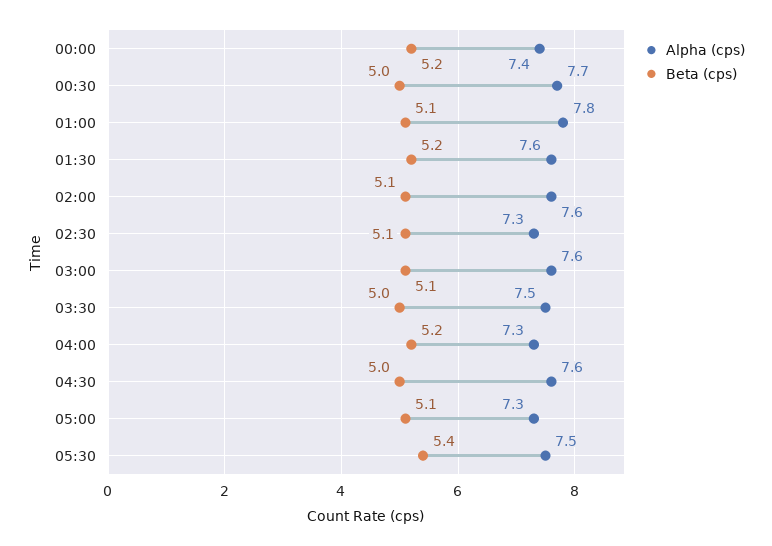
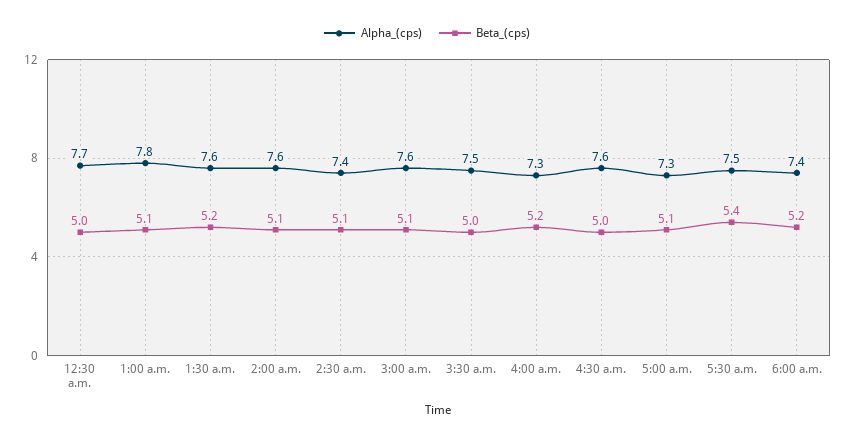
Alpha (cps), 00:00: 7.4 -> none
Beta (cps), 00:00: 5.2 -> none
Alpha (cps), 02:30: 7.3 -> 7.4
Alpha (cps), 6:00 a.m.: none -> 7.4
Beta (cps), 6:00 a.m.: none -> 5.2

